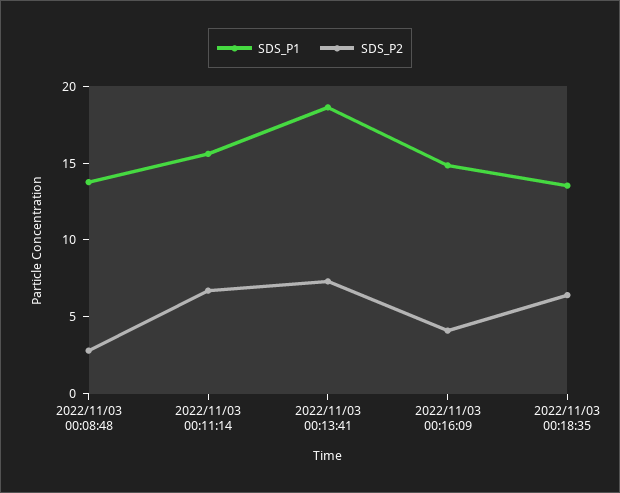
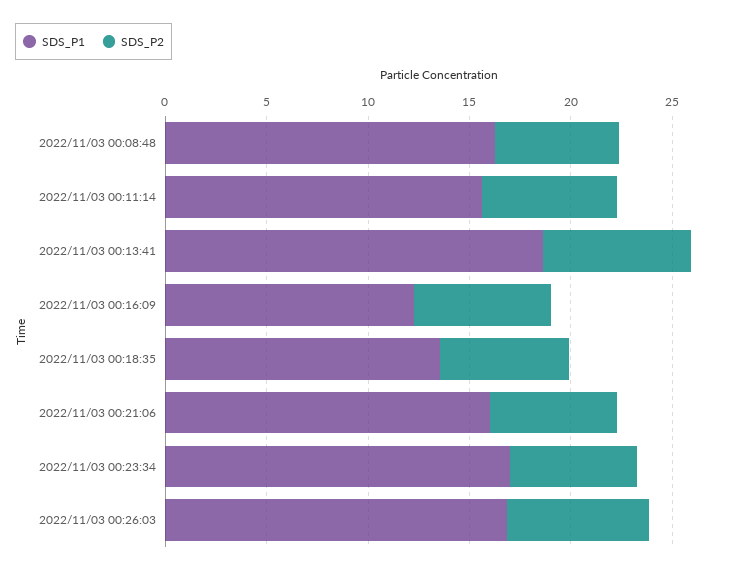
SDS_P1, 2022/11/03 00:08:48: 14 -> 16
SDS_P2, 2022/11/03 00:08:48: 3 -> 6
SDS_P1, 2022/11/03 00:16:09: 15 -> 12
SDS_P2, 2022/11/03 00:16:09: 4 -> 7
SDS_P1, 2022/11/03 00:21:06: none -> 16
SDS_P2, 2022/11/03 00:21:06: none -> 6
SDS_P1, 2022/11/03 00:23:34: none -> 17
SDS_P2, 2022/11/03 00:23:34: none -> 6
SDS_P1, 2022/11/03 00:26:03: none -> 17
SDS_P2, 2022/11/03 00:26:03: none -> 7

